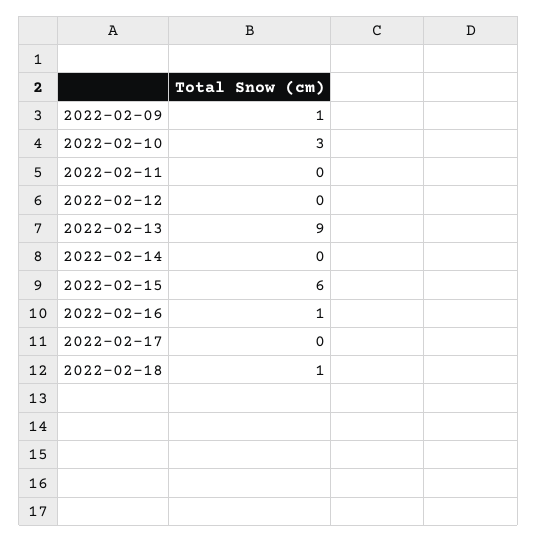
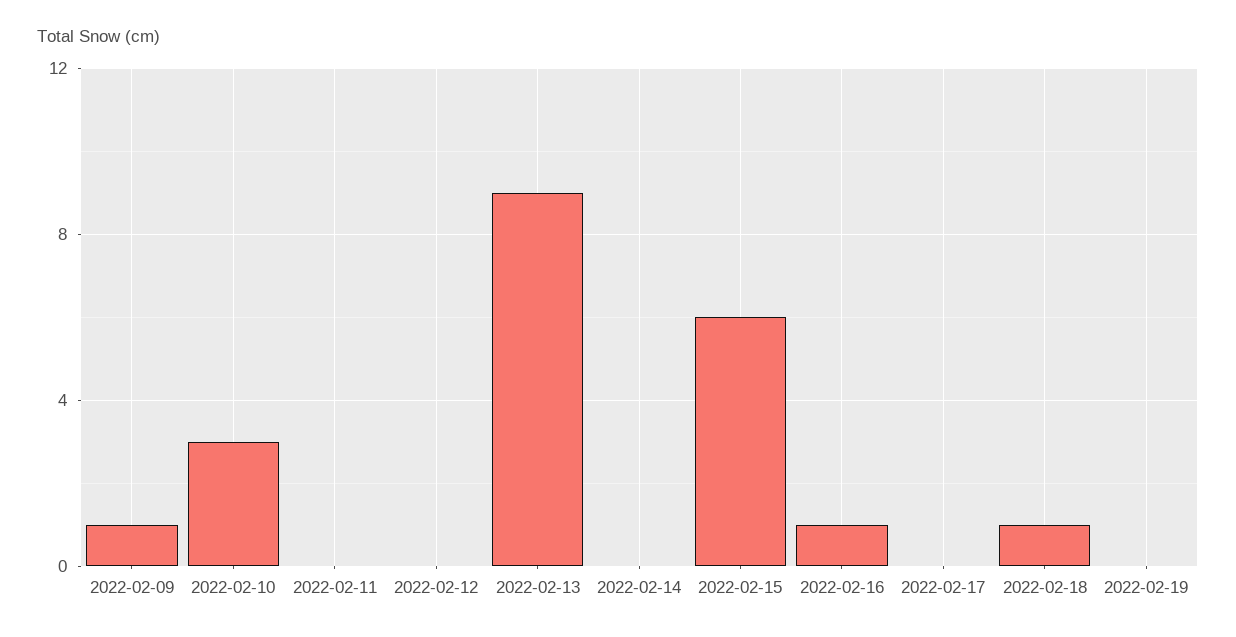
2022-02-19: none -> 0

